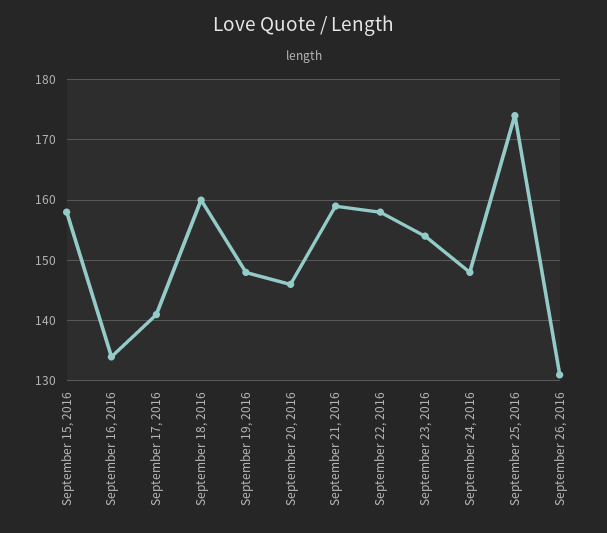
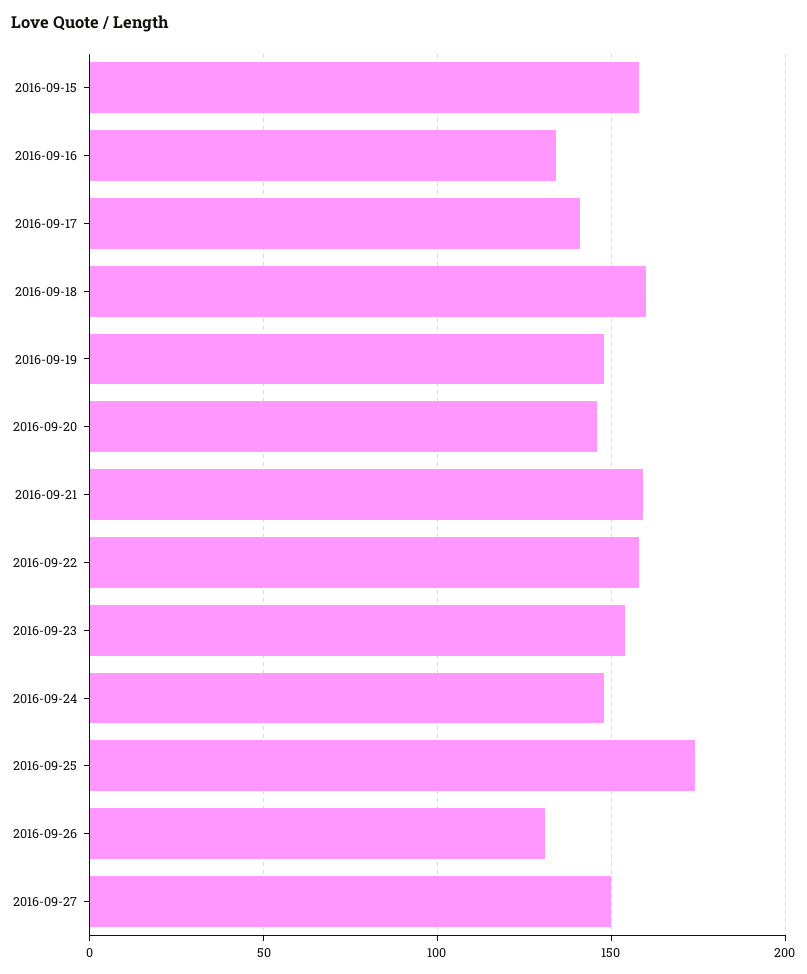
2016-09-27: none -> 150

